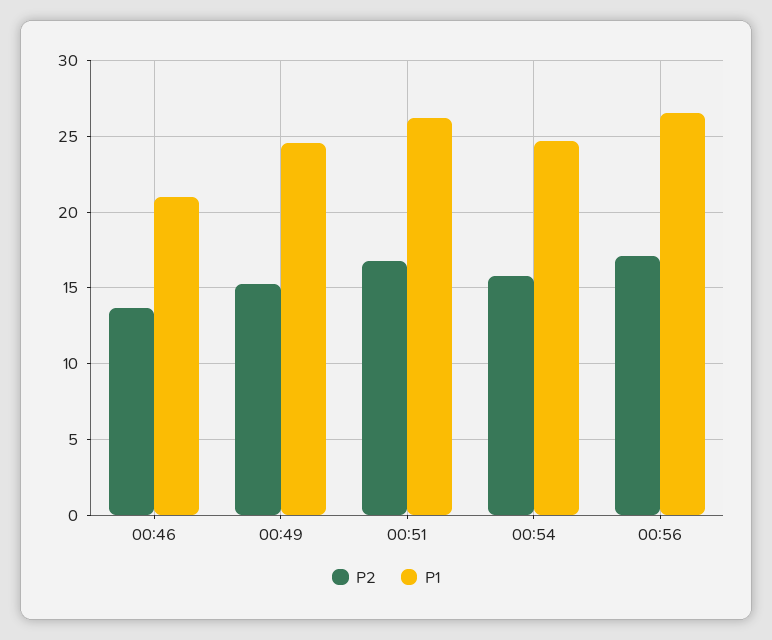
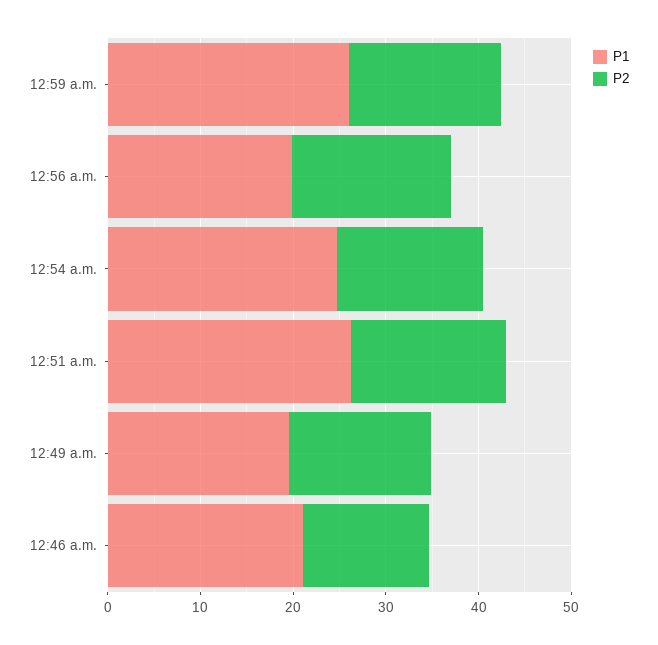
P1, 00:49: 24.5 -> 20
P1, 00:56: 26.5 -> 20
P1, 12:59 a.m.: none -> 26
P2, 12:59 a.m.: none -> 16

